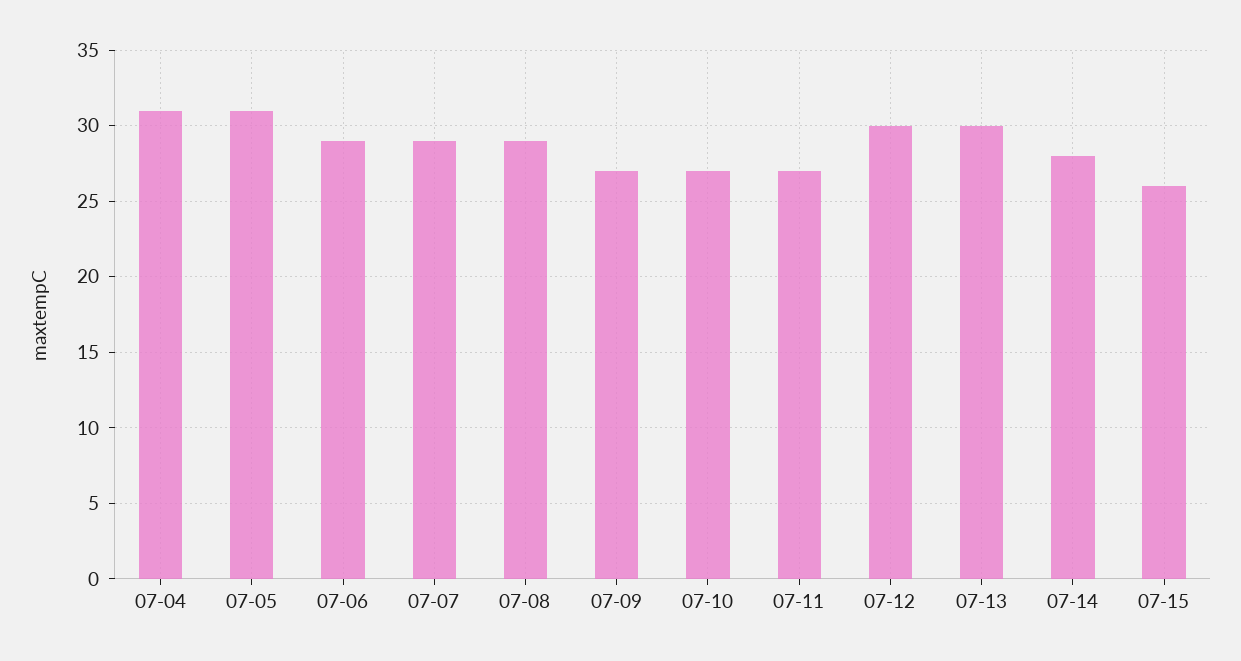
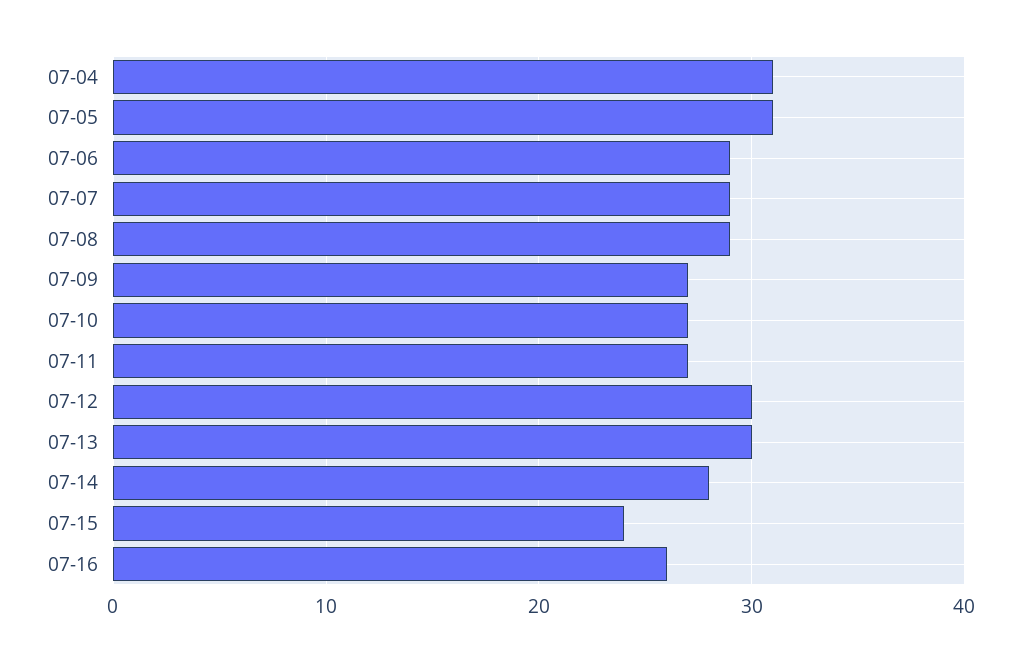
07-15: 26 -> 24
07-16: none -> 26

